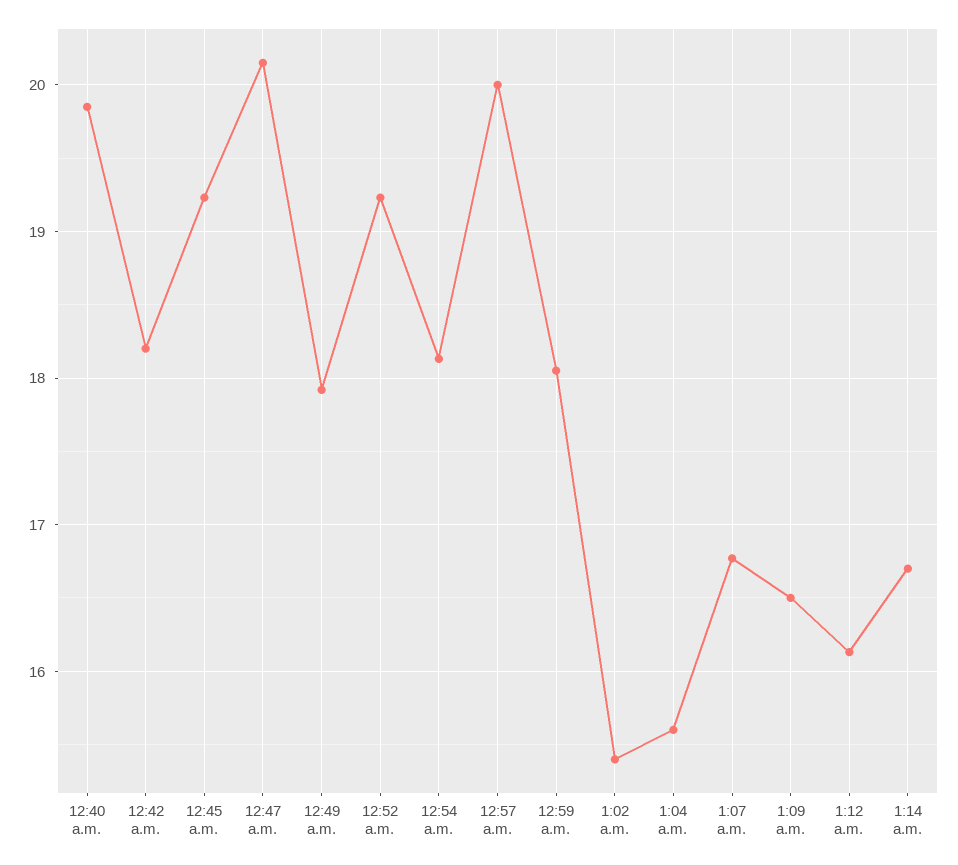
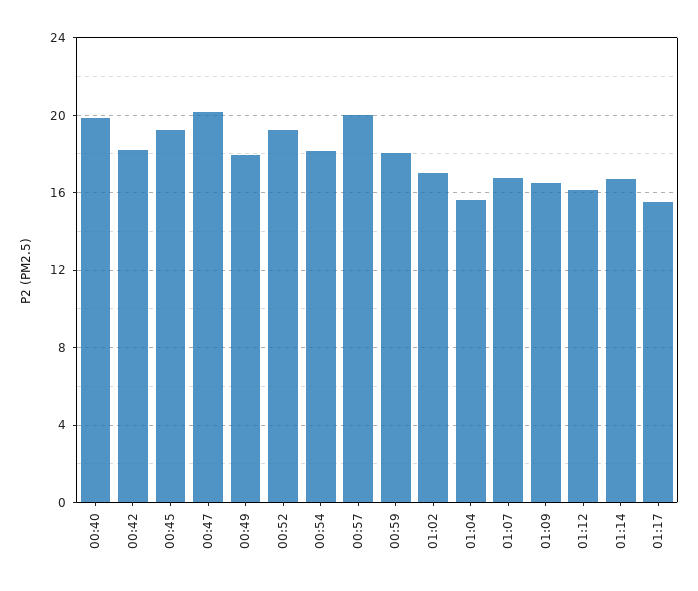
1:02 a.m.: 15.4 -> 17
01:17: none -> 15.5

